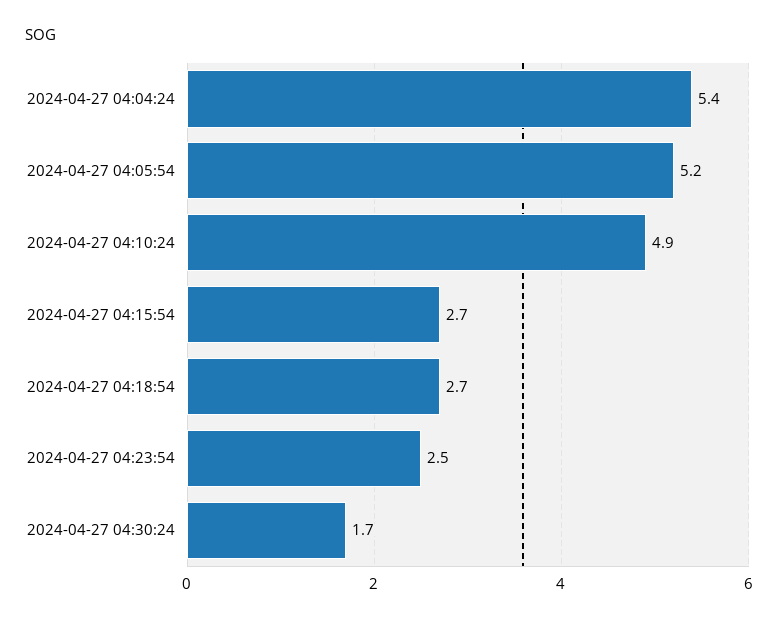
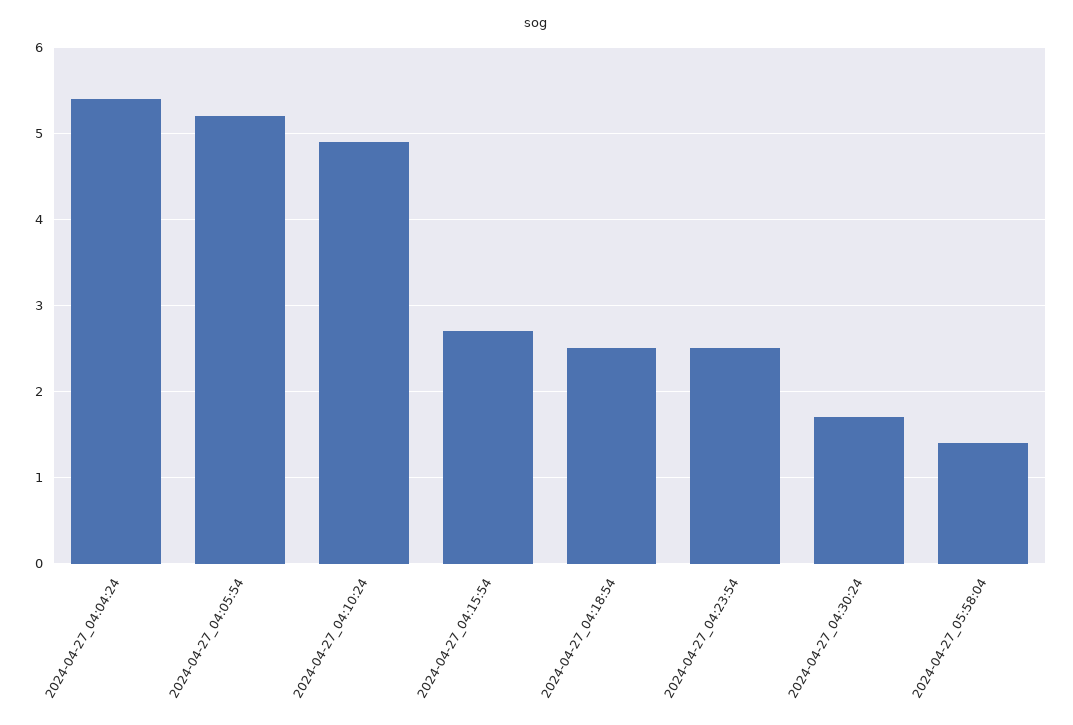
2024-04-27 04:18:54: 2.7 -> 2.5
2024-04-27_05:58:04: none -> 1.4

